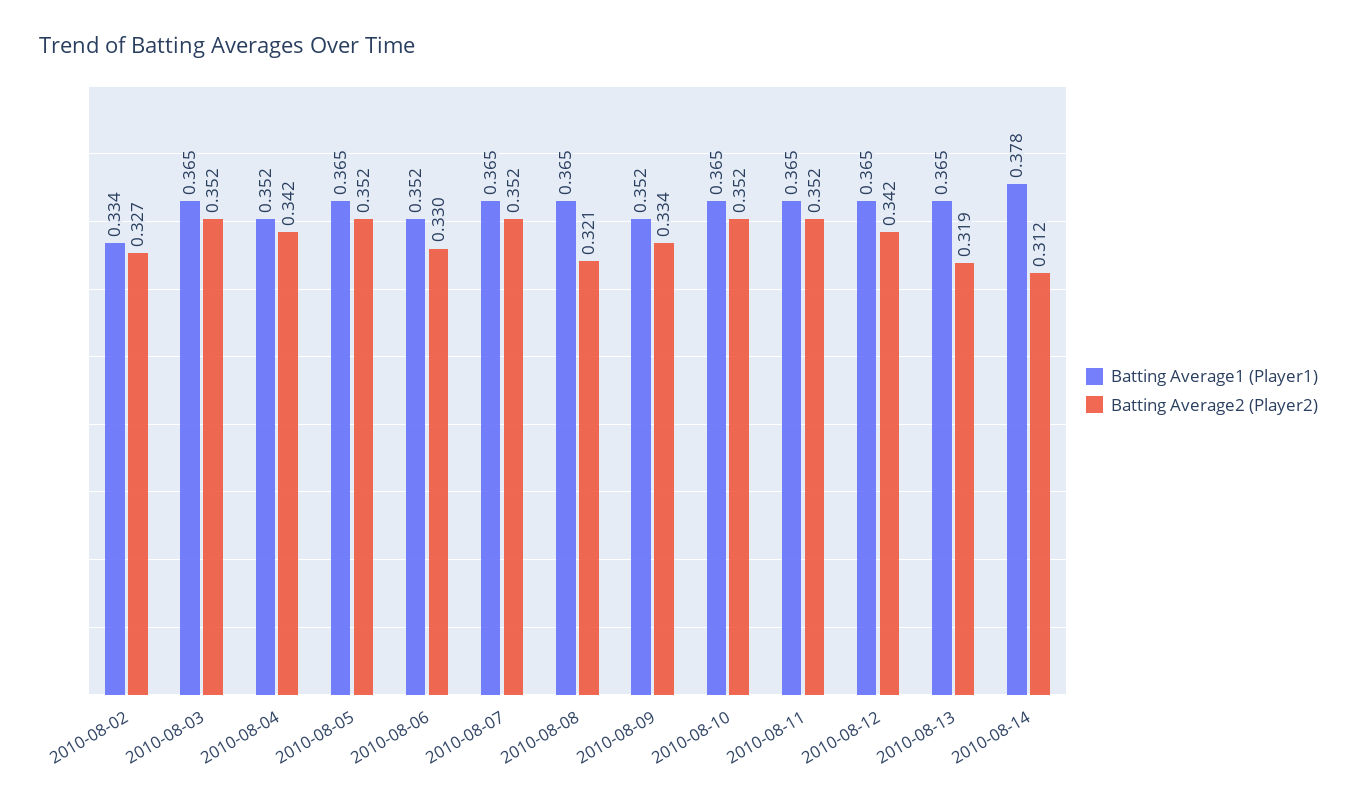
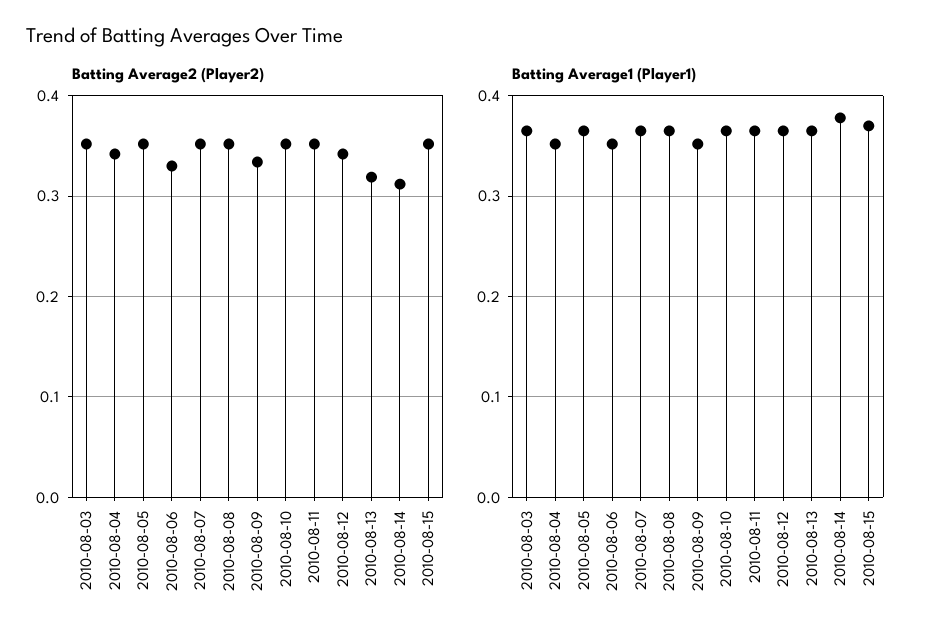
Batting Average1 (Player1), 2010-08-02: 0.334 -> none
Batting Average2 (Player2), 2010-08-02: 0.327 -> none
Batting Average2 (Player2), 2010-08-08: 0.321 -> 0.35
Batting Average2 (Player2), 2010-08-15: none -> 0.35
Batting Average1 (Player1), 2010-08-15: none -> 0.37

